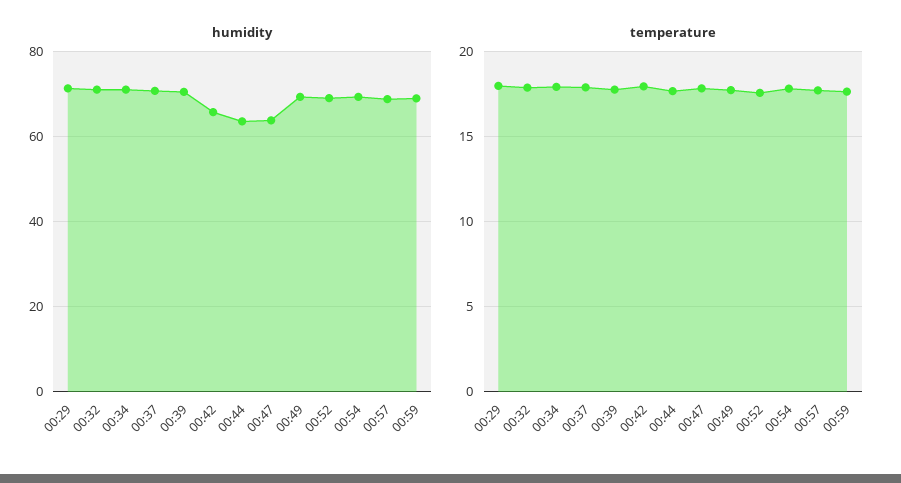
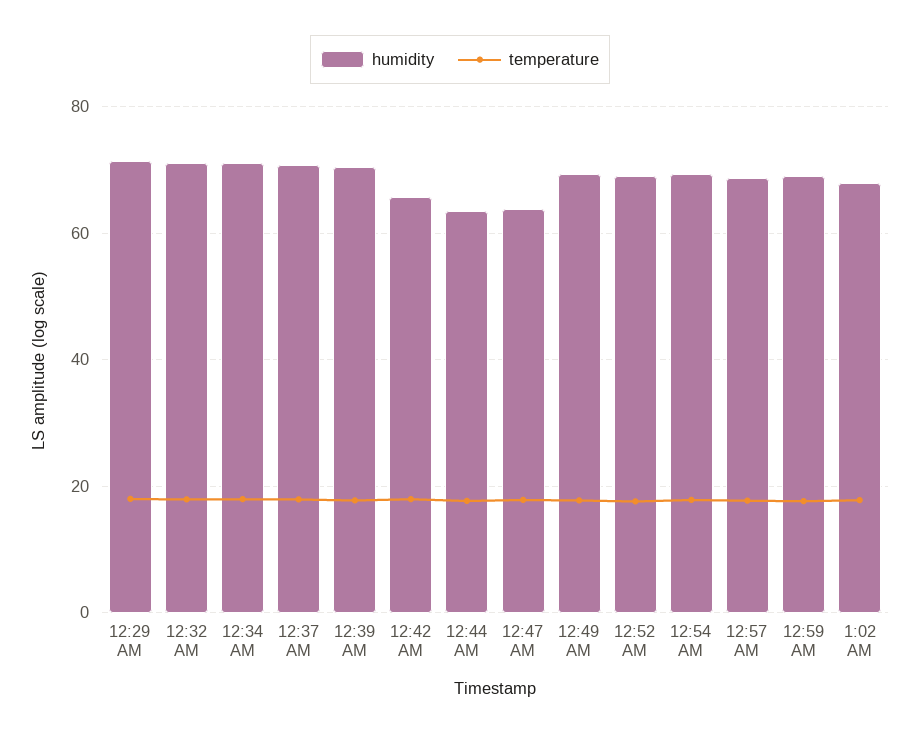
humidity, 1:02 AM: none -> 68
temperature, 1:02 AM: none -> 18

